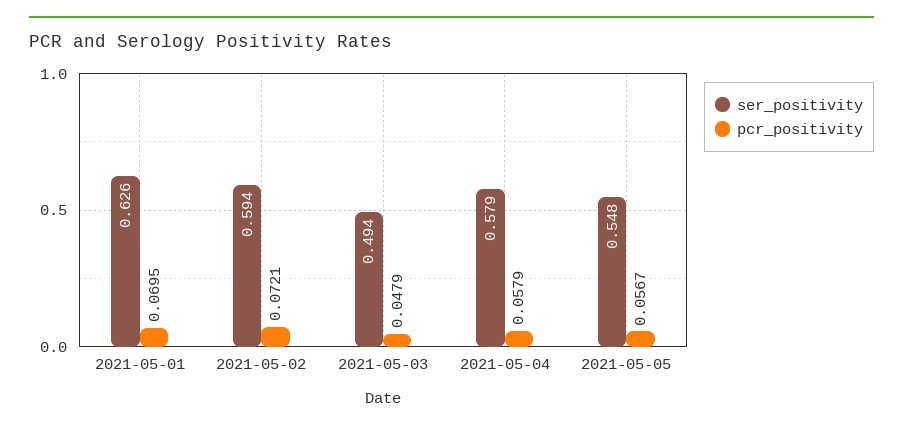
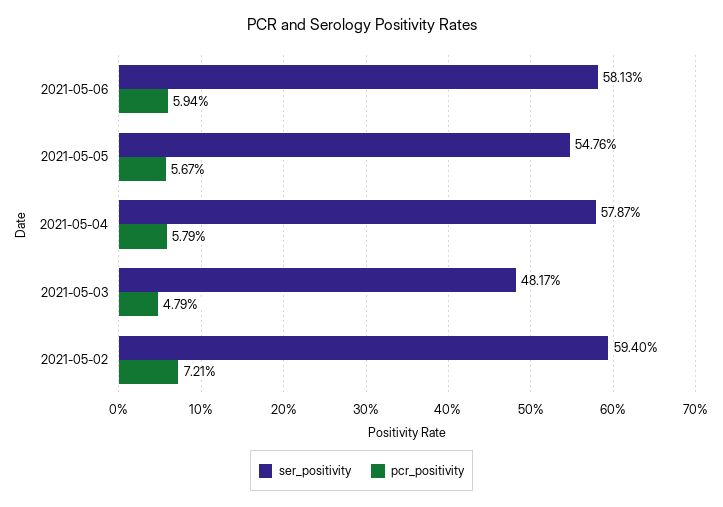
ser_positivity, 2021-05-01: 0.626 -> none
pcr_positivity, 2021-05-01: 0.0695 -> none
ser_positivity, 2021-05-03: 0.494 -> 0.4817
ser_positivity, 2021-05-06: none -> 0.5813
pcr_positivity, 2021-05-06: none -> 0.0594

